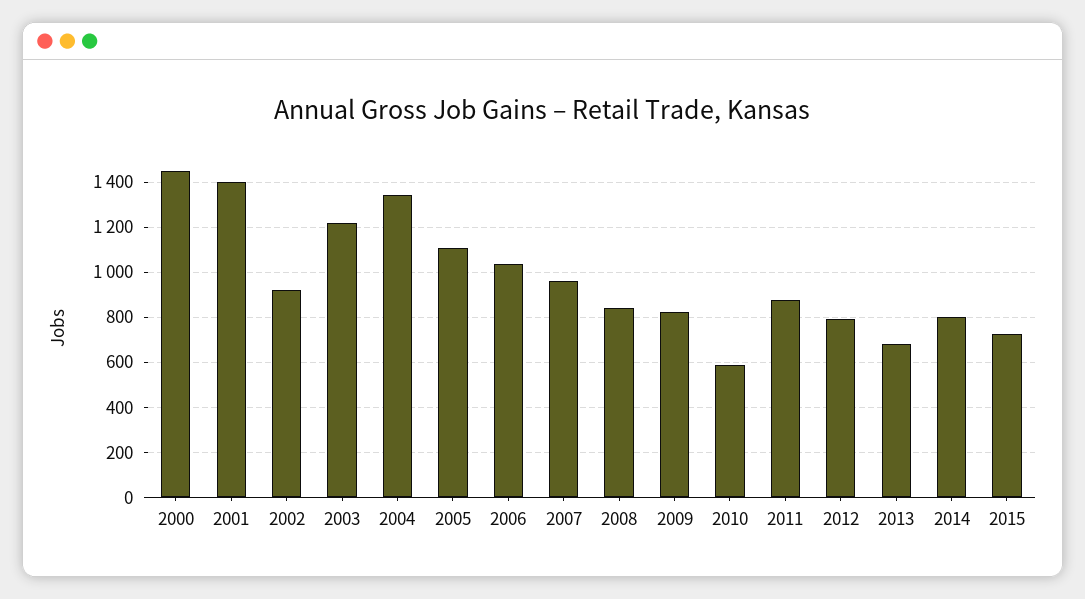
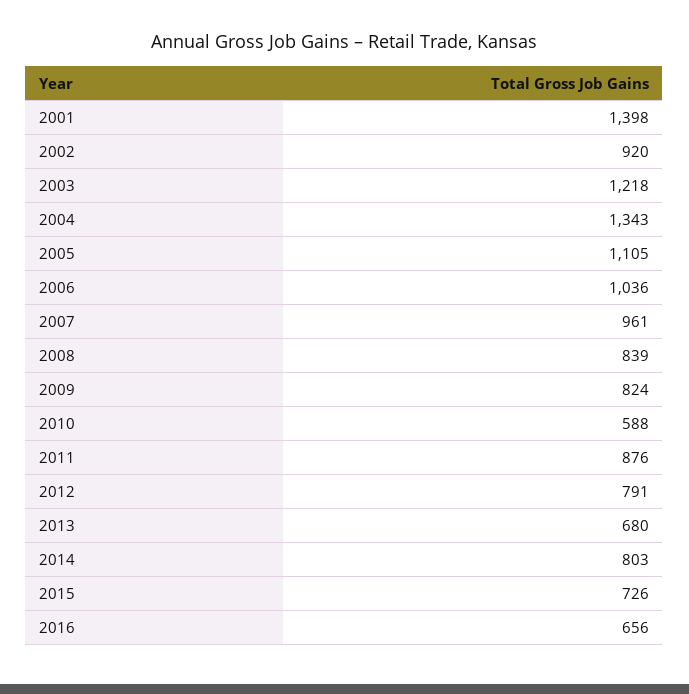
2000: 1450 -> none
2016: none -> 656

